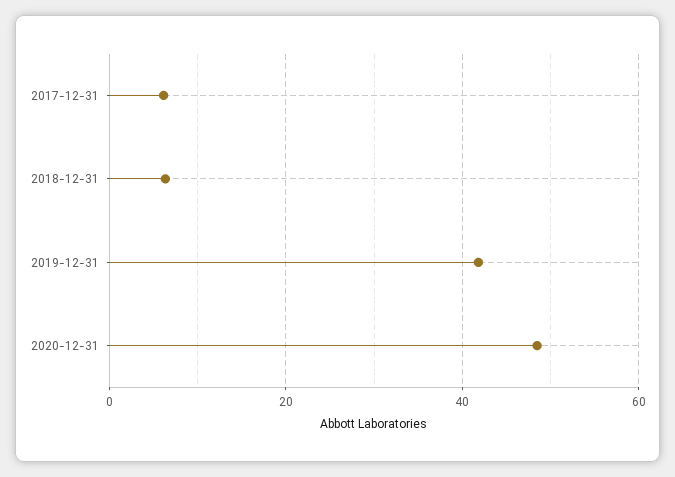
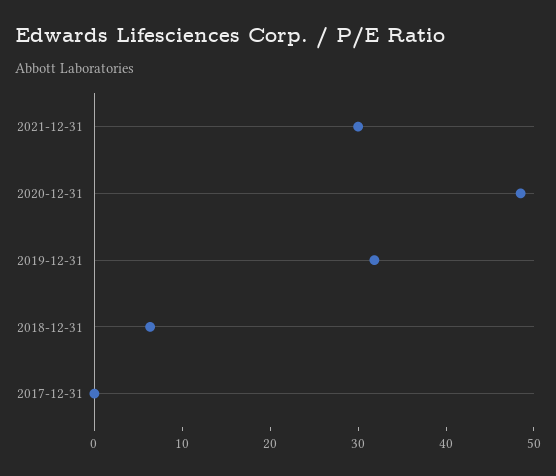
2017-12-31: 6 -> 0
2019-12-31: 42 -> 32
2021-12-31: none -> 30

